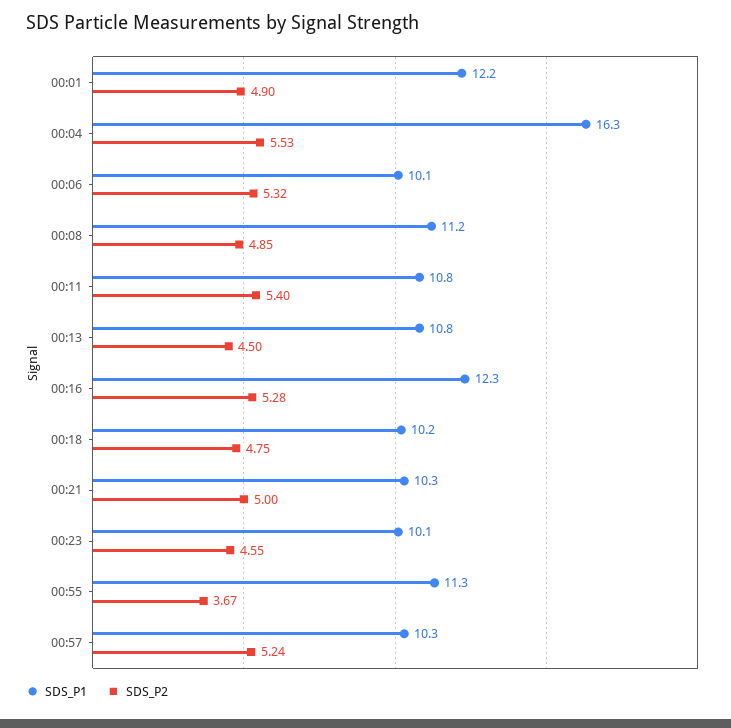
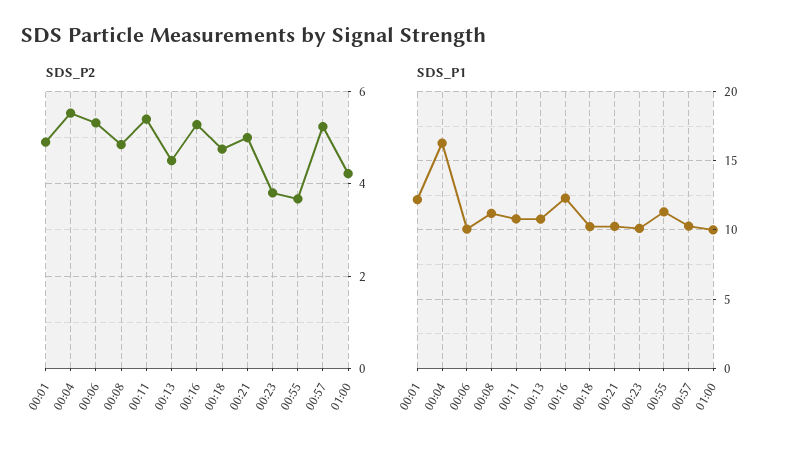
SDS_P2, 00:23: 4.55 -> 3.8
SDS_P2, 01:00: none -> 4.2
SDS_P1, 01:00: none -> 10

